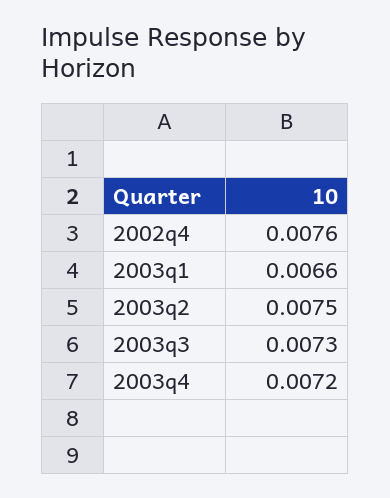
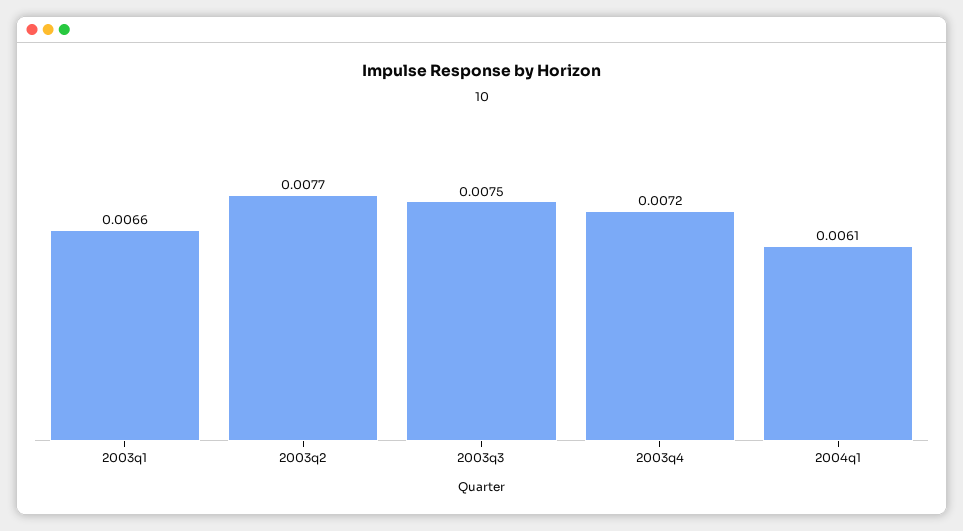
2002q4: 0.0076 -> none
2003q2: 0.0075 -> 0.0077
2003q3: 0.0073 -> 0.0075
2004q1: none -> 0.0061

